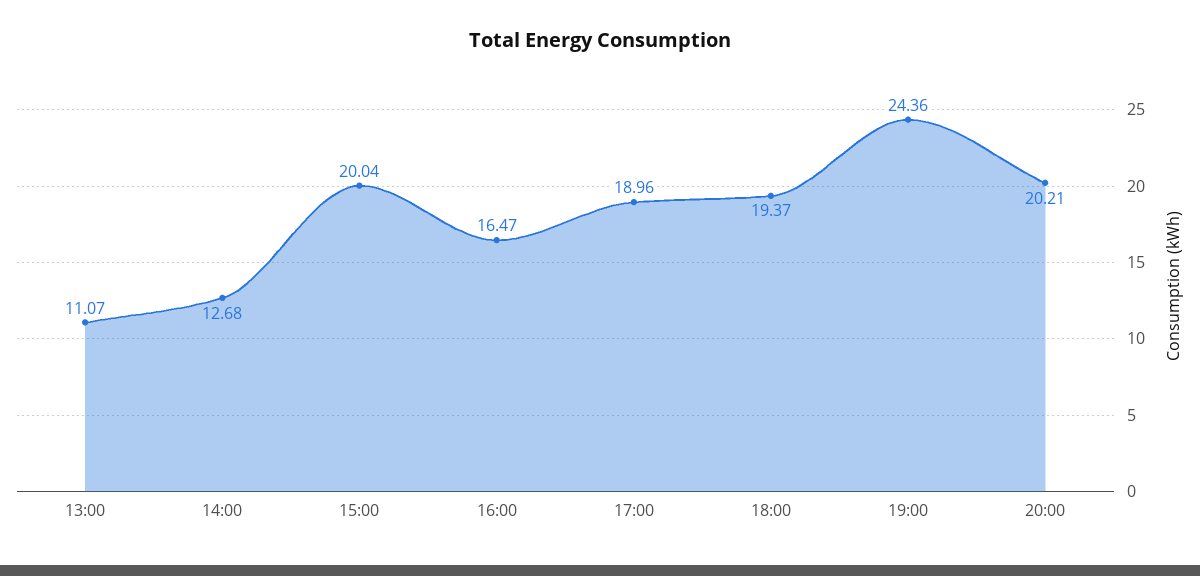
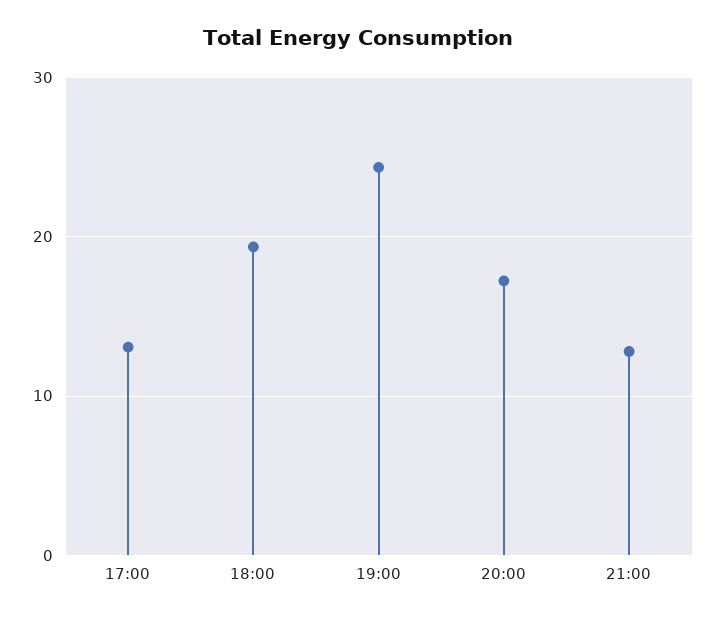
13:00: 11.07 -> none
14:00: 12.68 -> none
15:00: 20.04 -> none
16:00: 16.47 -> none
17:00: 18.96 -> 13
20:00: 20.21 -> 17
21:00: none -> 13

